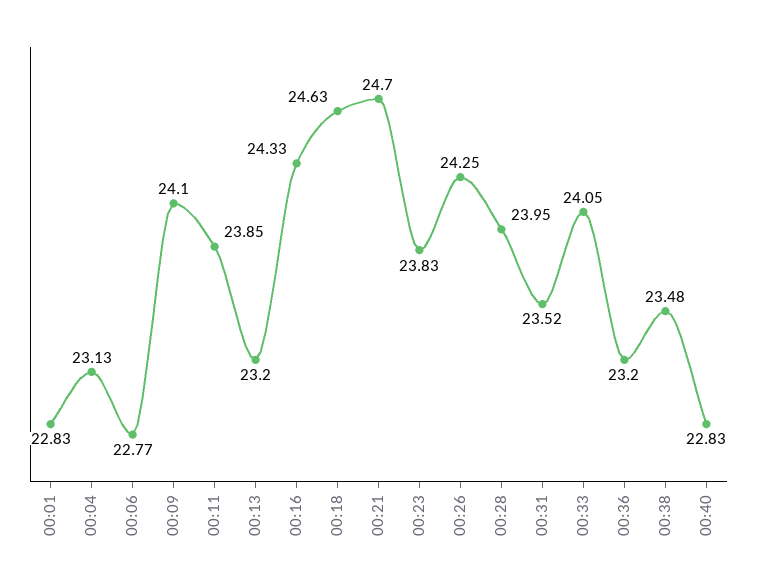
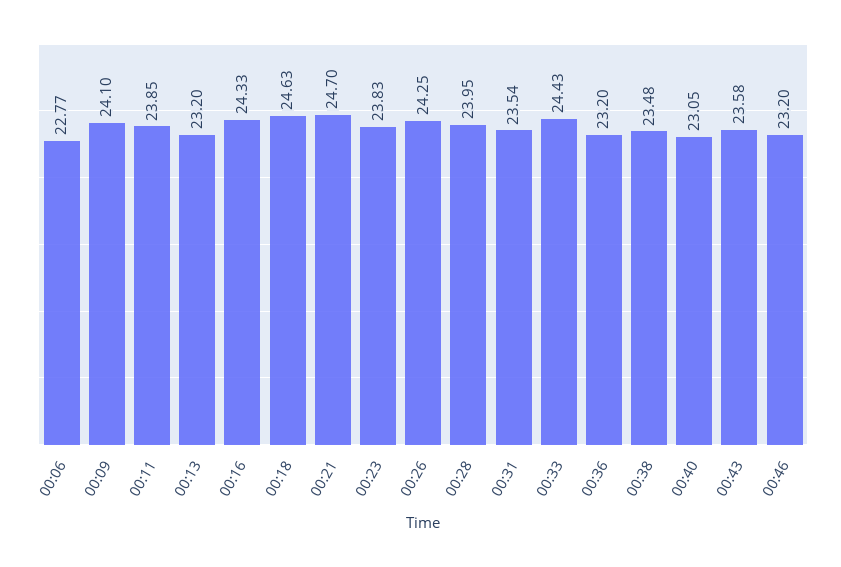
00:01: 22.83 -> none
00:04: 23.13 -> none
00:31: 23.52 -> 23.54
00:33: 24.05 -> 24.43
00:40: 22.83 -> 23.05
00:43: none -> 23.58
00:46: none -> 23.2

